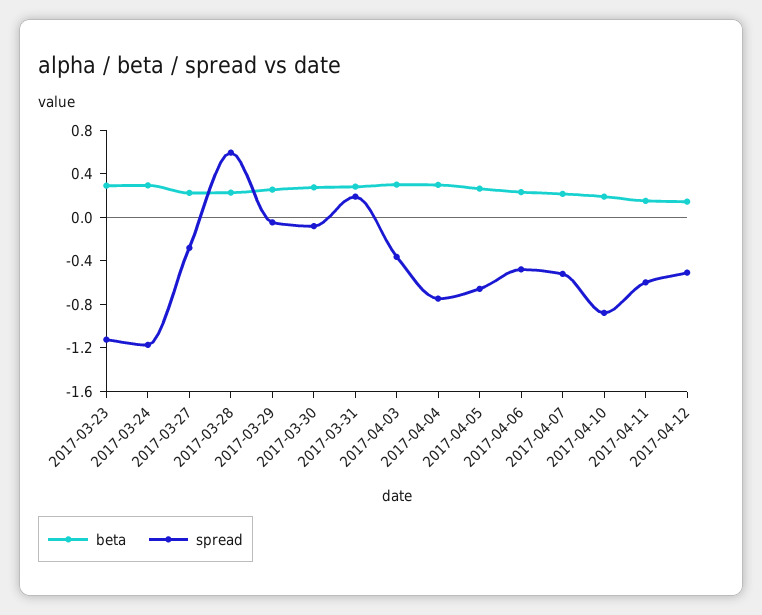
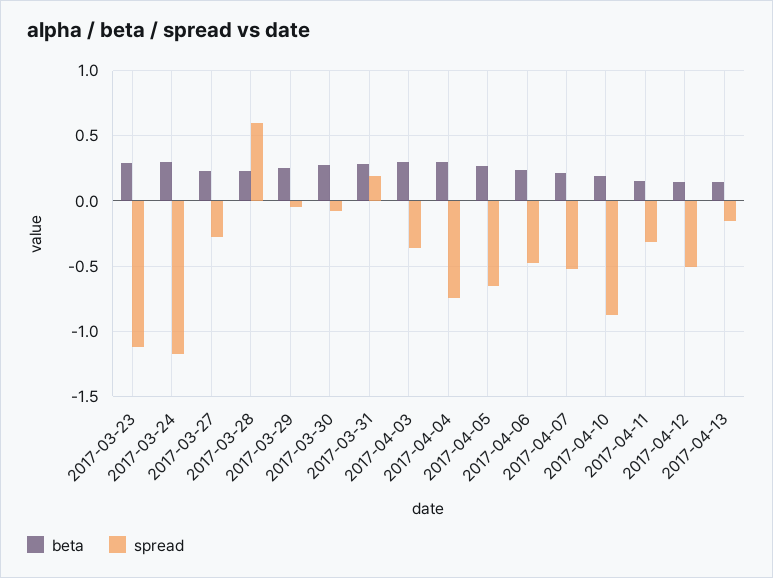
spread, 2017-04-11: -0.6 -> -0.3
beta, 2017-04-13: none -> 0.15
spread, 2017-04-13: none -> -0.15

